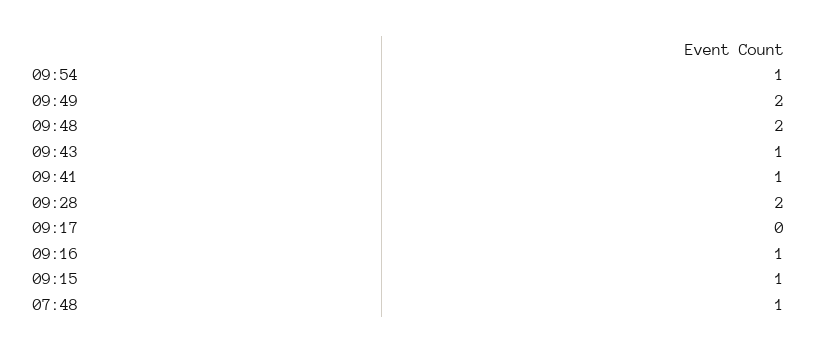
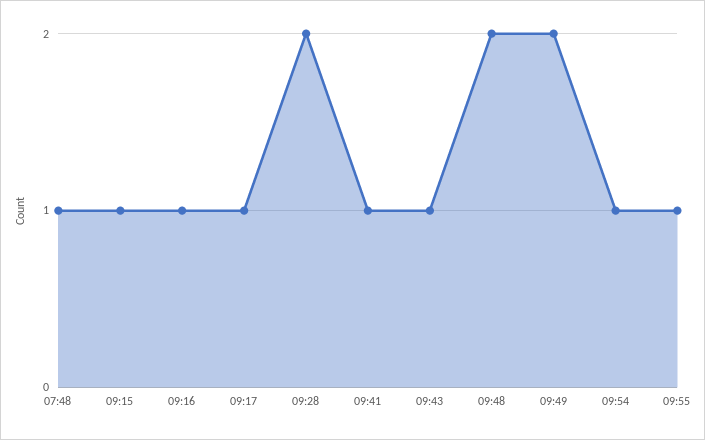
09:17: 0 -> 1
09:55: none -> 1

